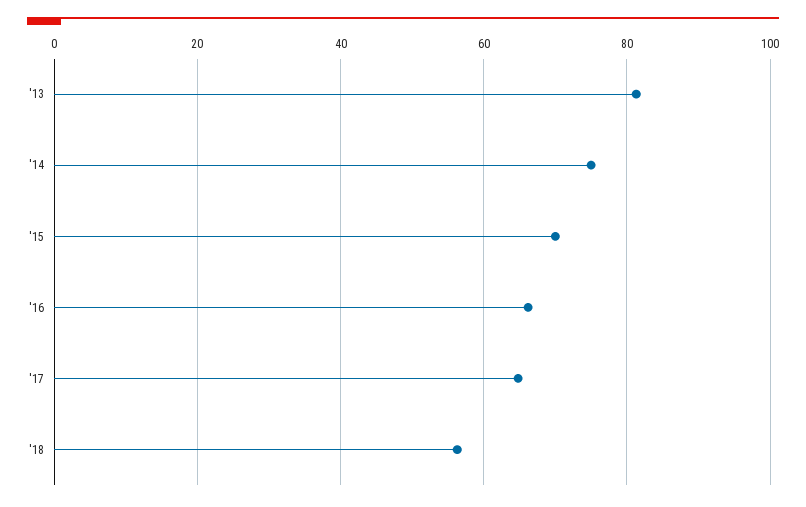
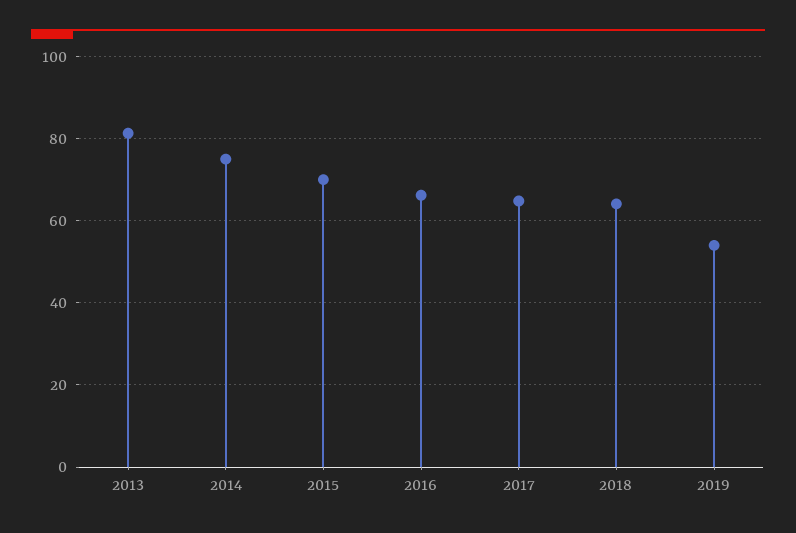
'18: 56 -> 64
2019: none -> 54

